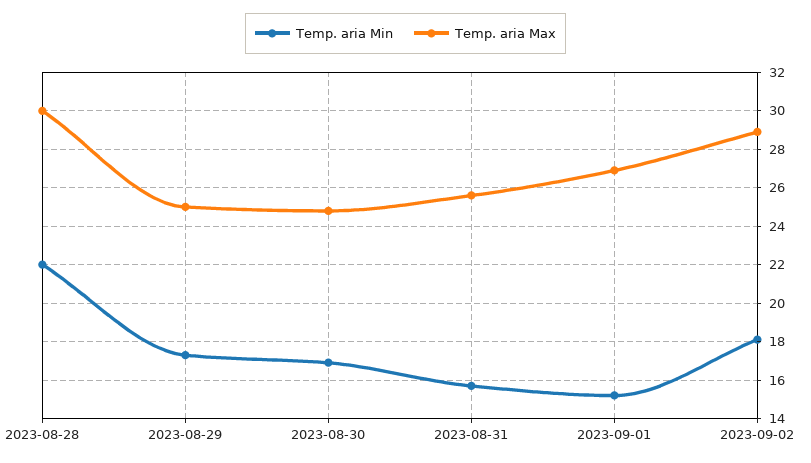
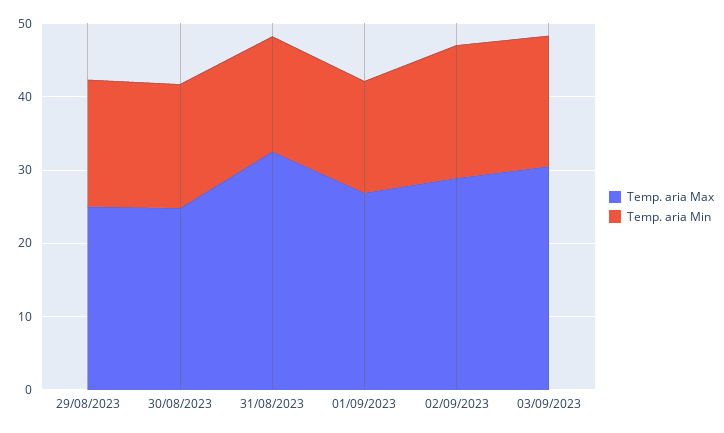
Temp. aria Min, 2023-08-28: 22 -> none
Temp. aria Max, 2023-08-28: 30 -> none
Temp. aria Max, 2023-08-31: 25.5 -> 32
Temp. aria Max, 03/09/2023: none -> 30
Temp. aria Min, 03/09/2023: none -> 18

